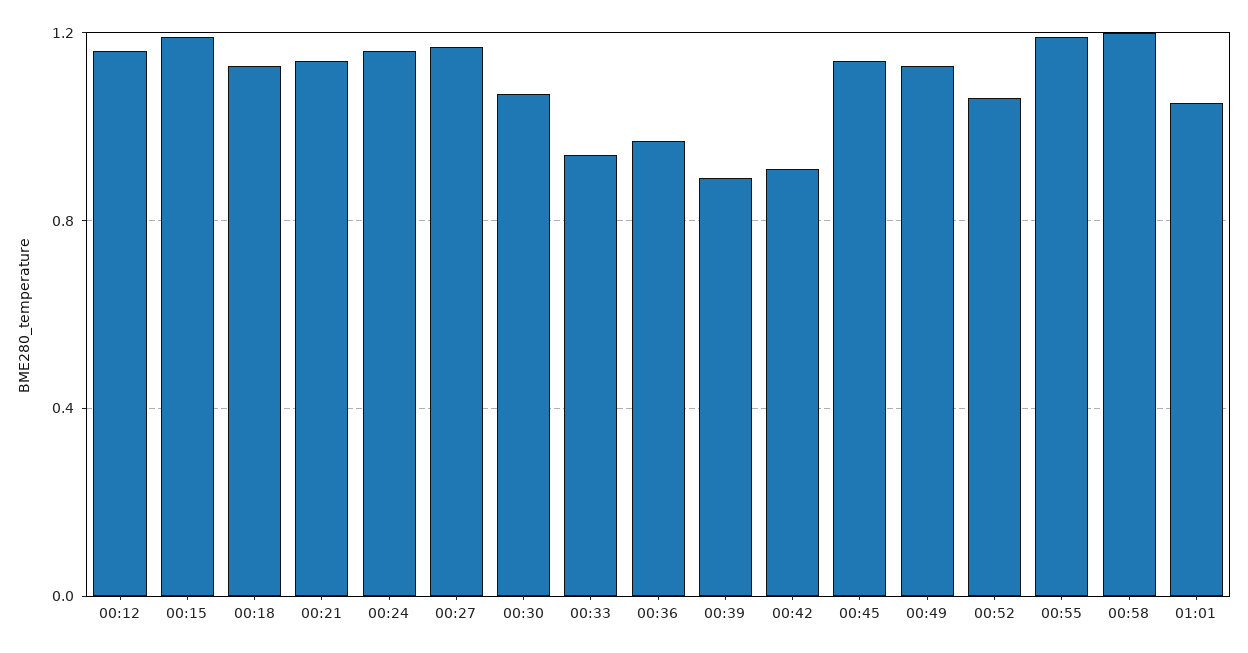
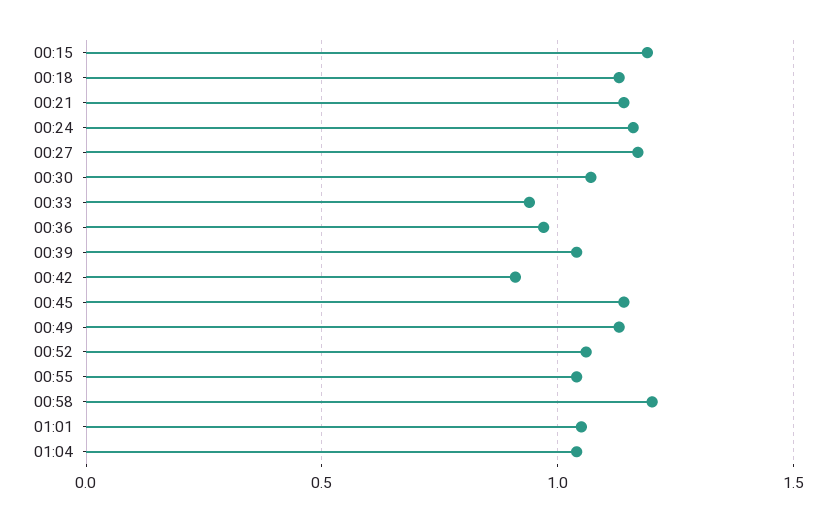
00:12: 1.15 -> none
00:39: 0.9 -> 1.05
00:55: 1.2 -> 1.05
01:04: none -> 1.05

